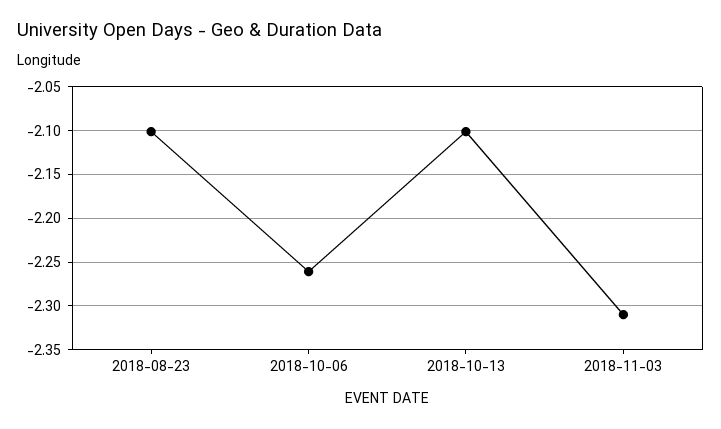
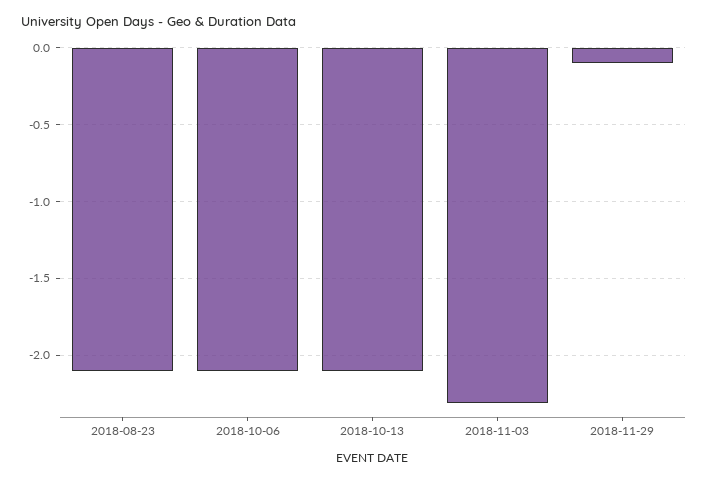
2018-10-06: -2.26 -> -2.1
2018-11-29: none -> -0.1

